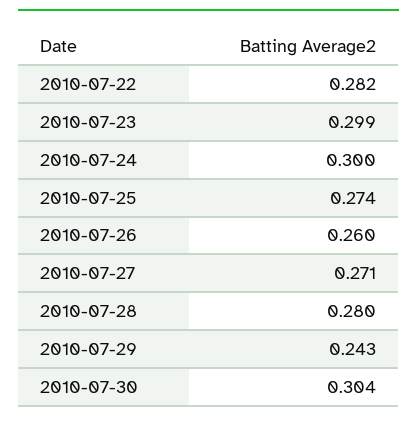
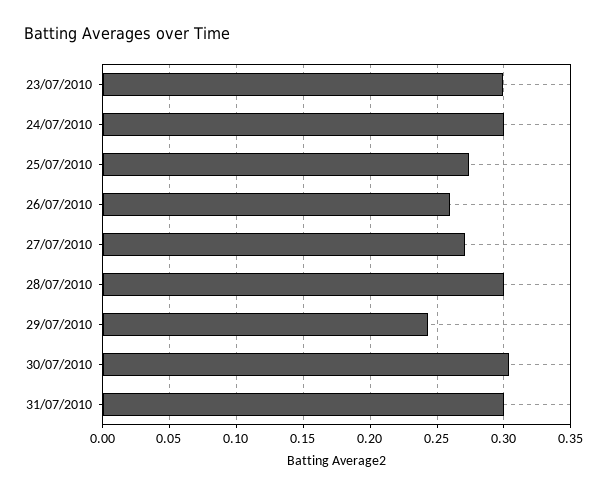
2010-07-22: 0.282 -> none
2010-07-28: 0.28 -> 0.3
31/07/2010: none -> 0.3

